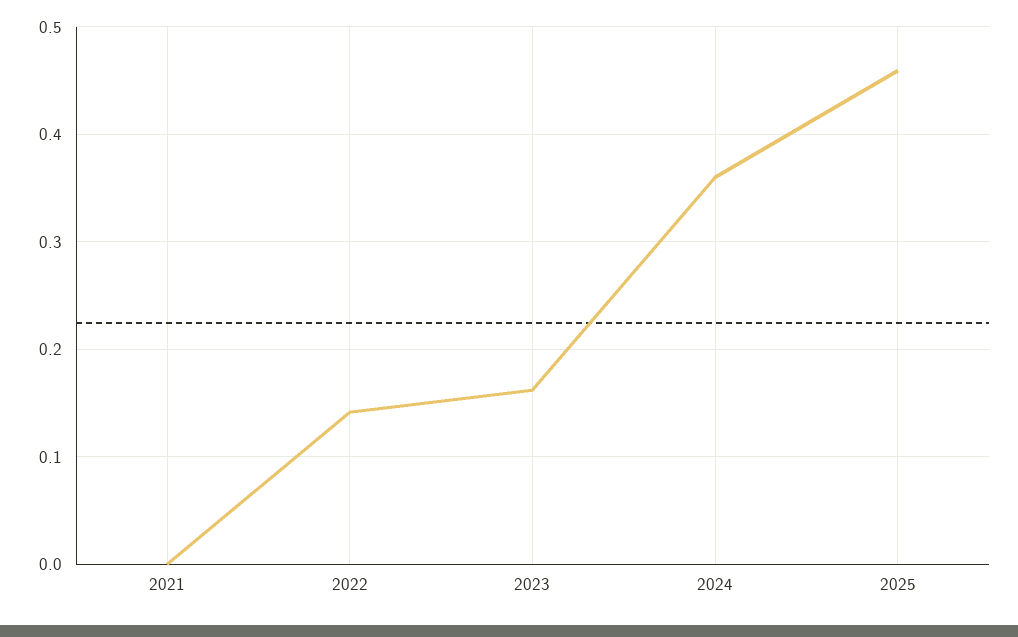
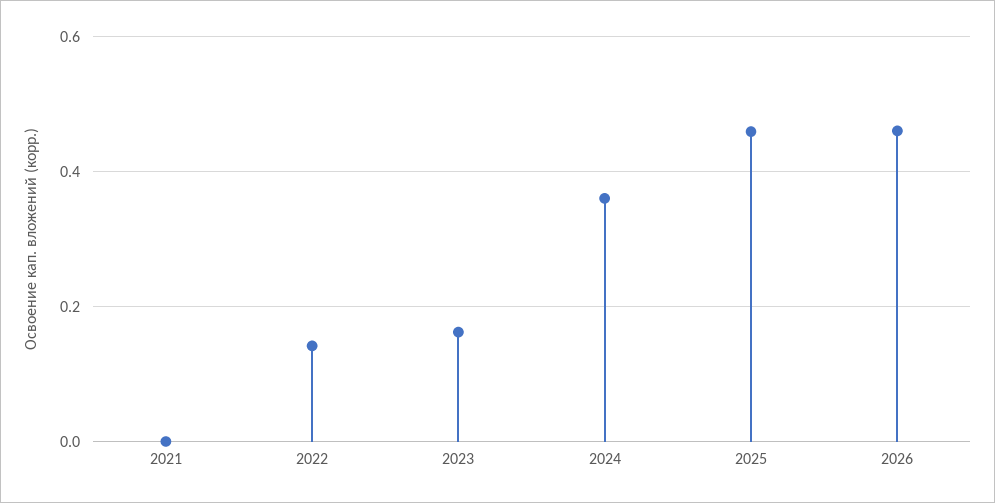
2026: none -> 0.46

